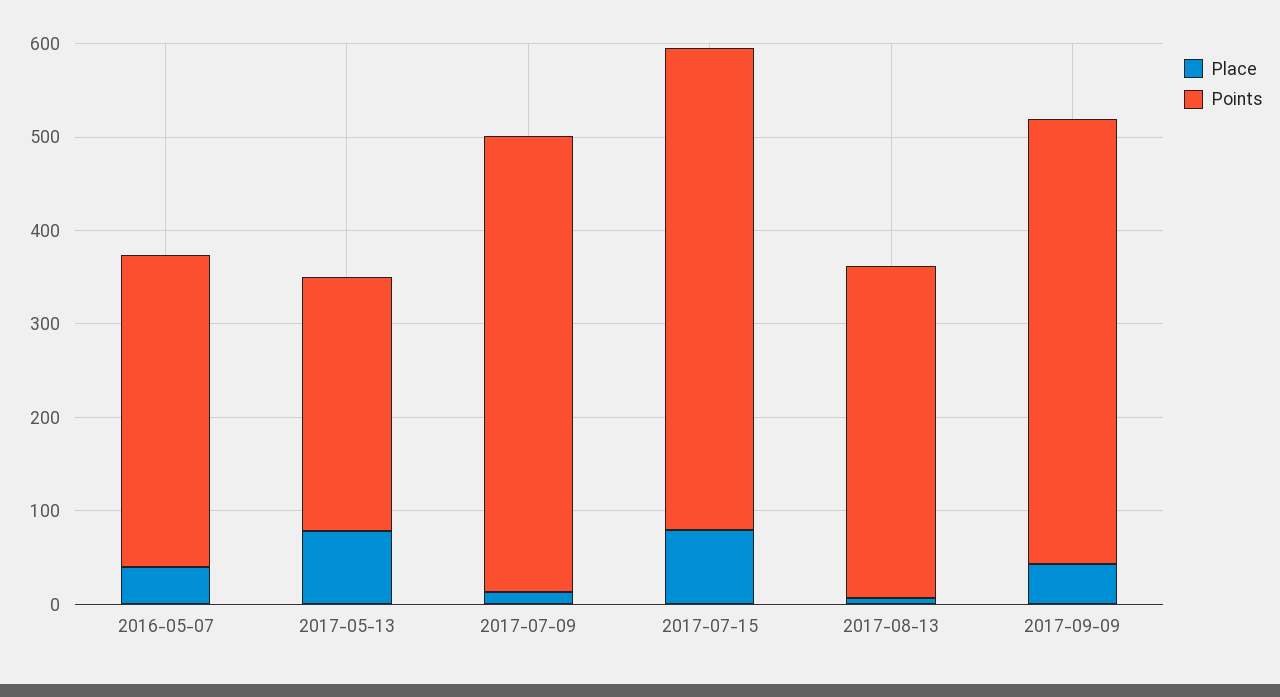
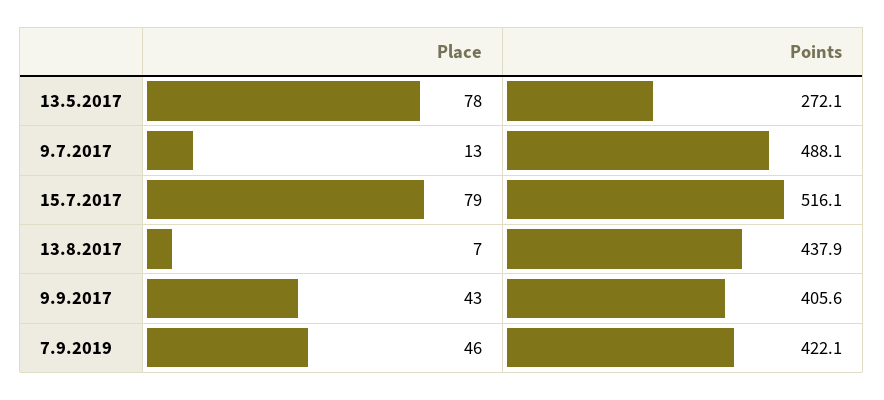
Place, 2016-05-07: 40 -> none
Points, 2016-05-07: 340 -> none
Points, 2017-08-13: 360 -> 437.9
Points, 2017-09-09: 480 -> 405.6
Place, 7.9.2019: none -> 46
Points, 7.9.2019: none -> 422.1

